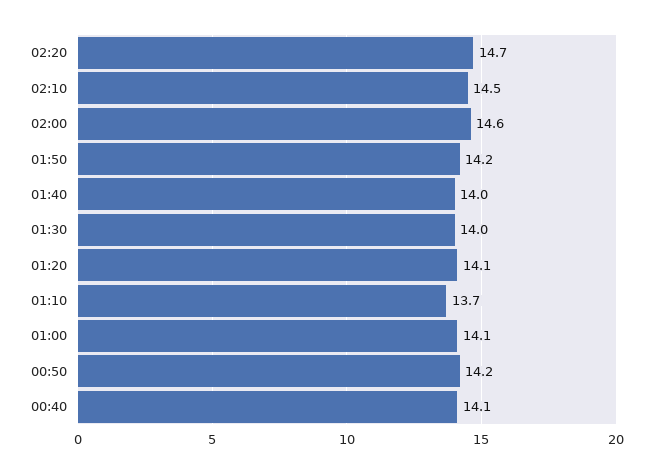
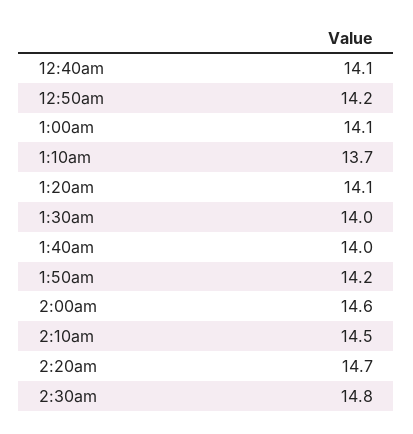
2:30am: none -> 14.8

